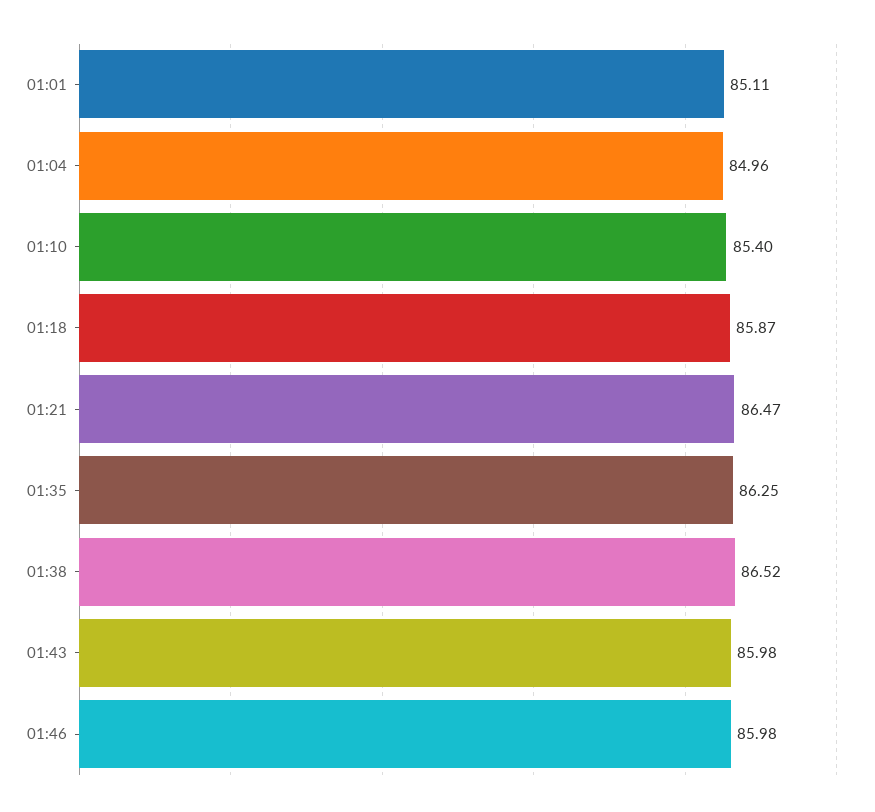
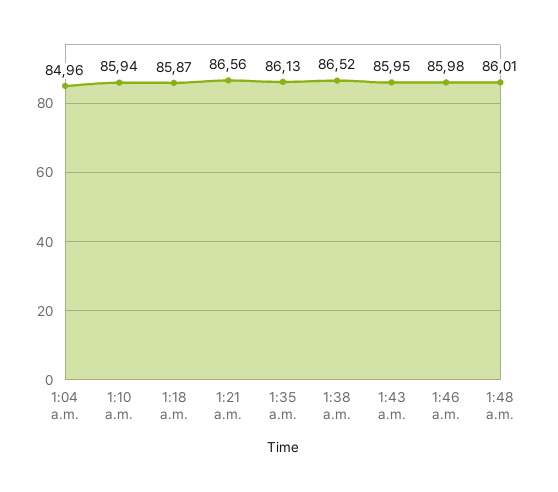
01:01: 85.11 -> none
01:10: 85.4 -> 85.94
01:21: 86.47 -> 86.56
01:35: 86.25 -> 86.13
01:43: 85.98 -> 85.95
1:48 a.m.: none -> 86.01

